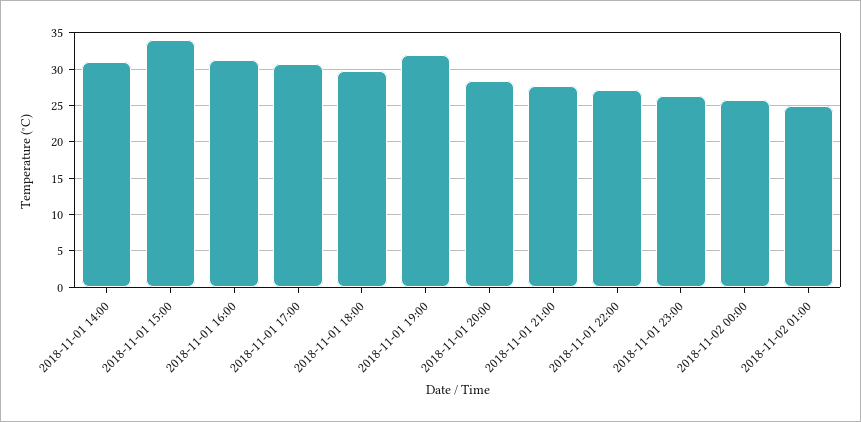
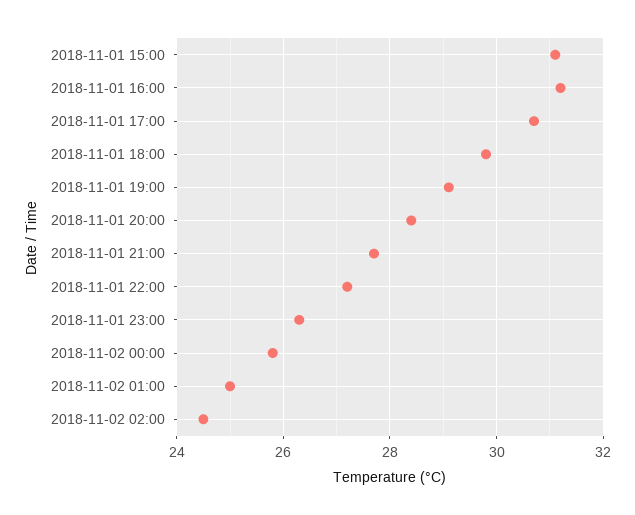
2018-11-01 14:00: 31 -> none
2018-11-01 15:00: 34 -> 31
2018-11-01 19:00: 32 -> 29
2018-11-02 02:00: none -> 24.5

